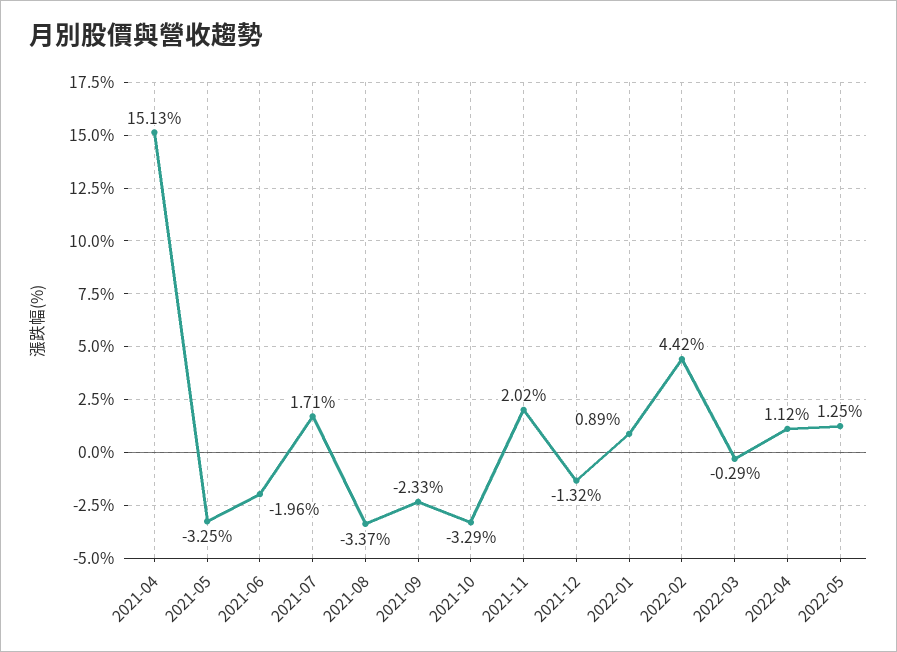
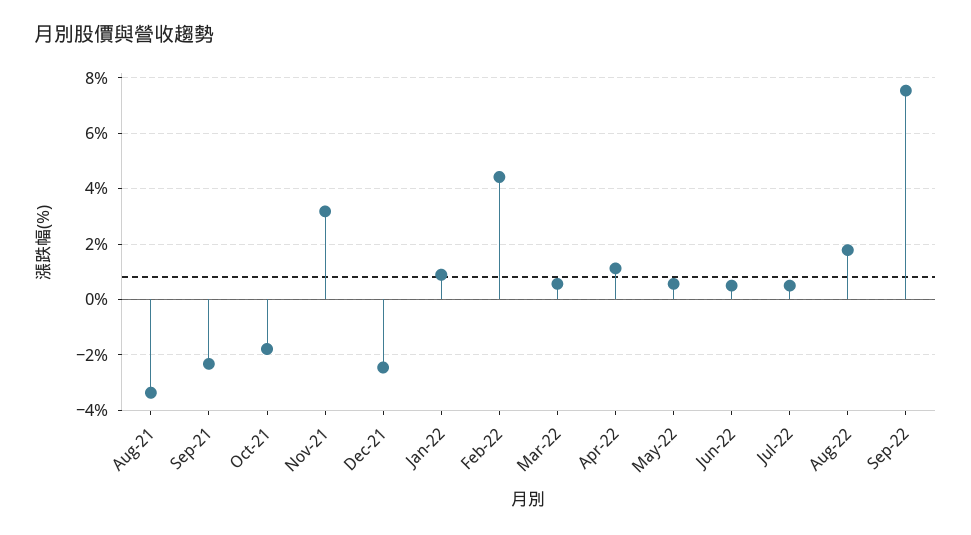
2021-04: 15.13 -> none
2021-05: -3.25 -> none
2021-06: -1.96 -> none
2021-07: 1.71 -> none
2021-10: -3.29 -> -1.75
2021-11: 2.02 -> 3.25
2021-12: -1.32 -> -2.5
2022-03: -0.29 -> 0.5
2022-05: 1.25 -> 0.5
Jun-22: none -> 0.5
Jul-22: none -> 0.5
Aug-22: none -> 1.75
Sep-22: none -> 7.5

